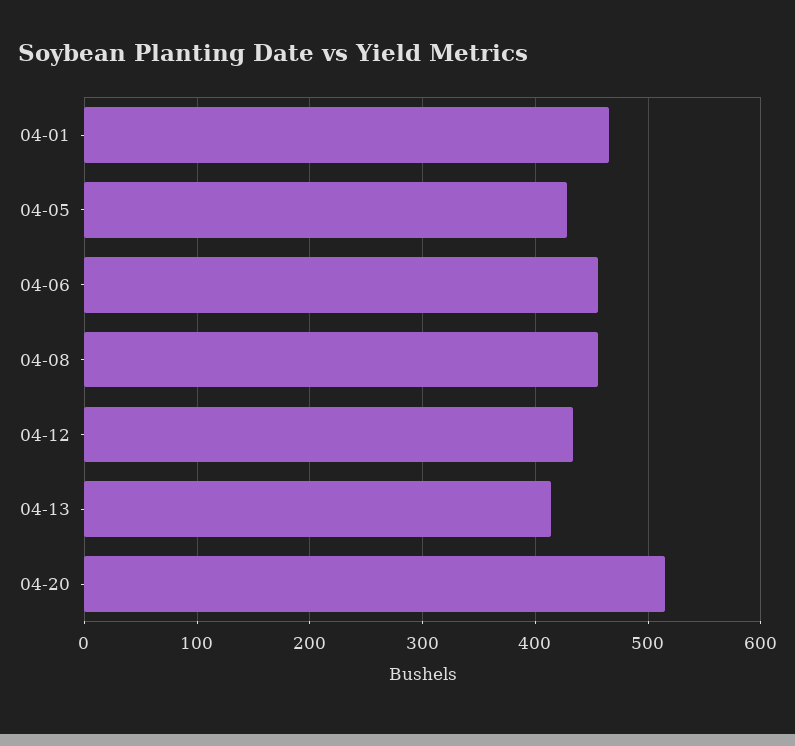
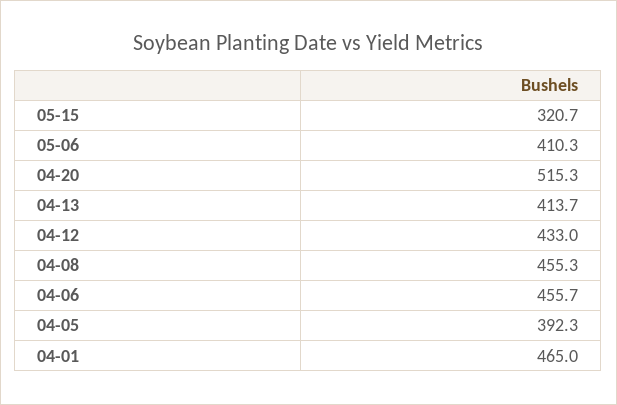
04-05: 430 -> 392.3
05-15: none -> 320.7
05-06: none -> 410.3

